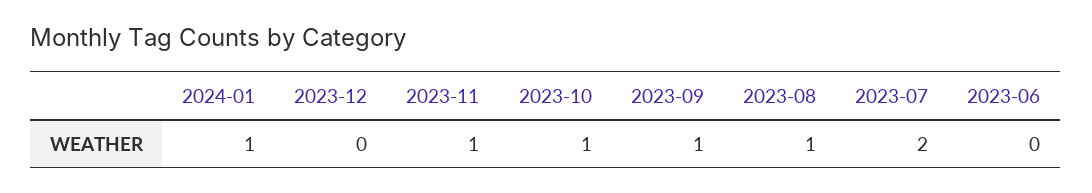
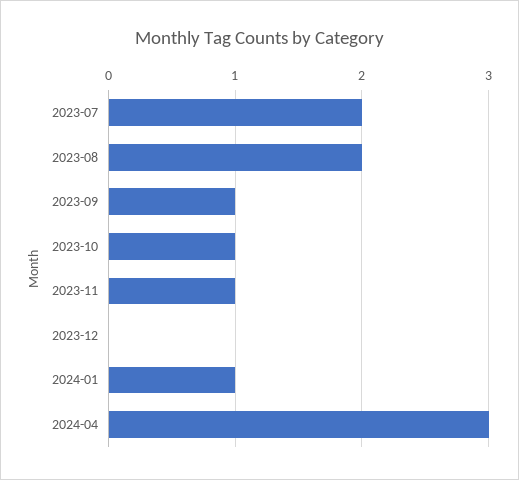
2023-08: 1 -> 2
2023-06: 0 -> none
2024-04: none -> 3

